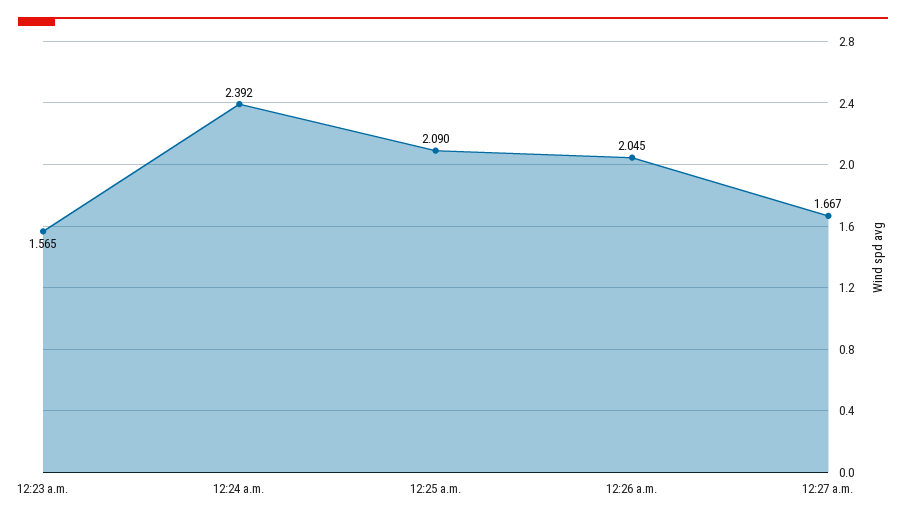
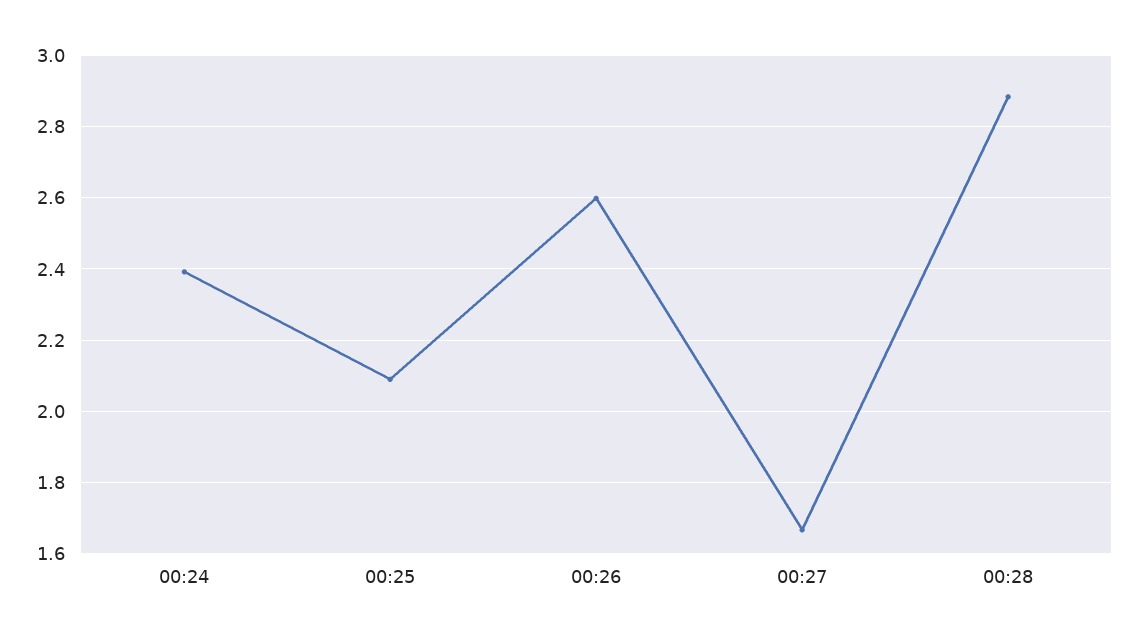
12:23 a.m.: 1.565 -> none
12:26 a.m.: 2.045 -> 2.6
00:28: none -> 2.88

